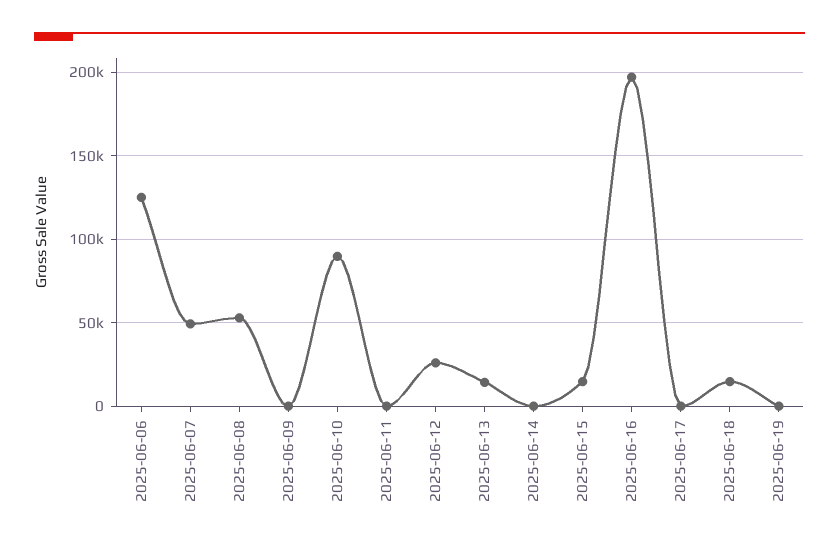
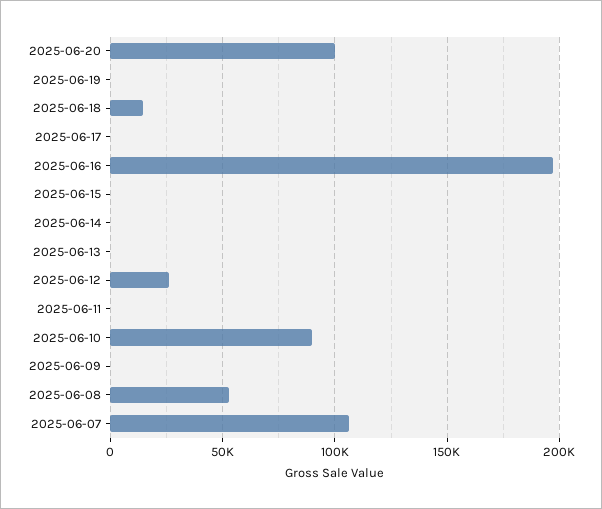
2025-06-06: 125000 -> none
2025-06-07: 50000 -> 105000
2025-06-13: 15000 -> 0
2025-06-15: 15000 -> 0
2025-06-20: none -> 100000

